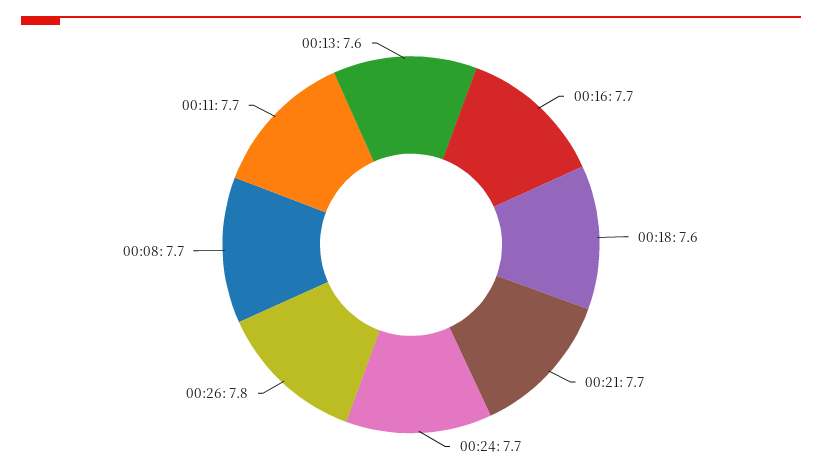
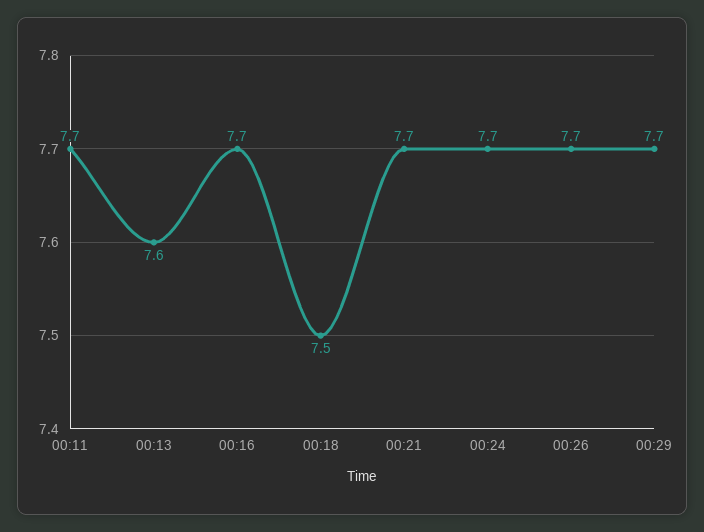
00:18: 7.6 -> 7.5
00:26: 7.8 -> 7.7
00:08: 7.7 -> none
00:29: none -> 7.7

